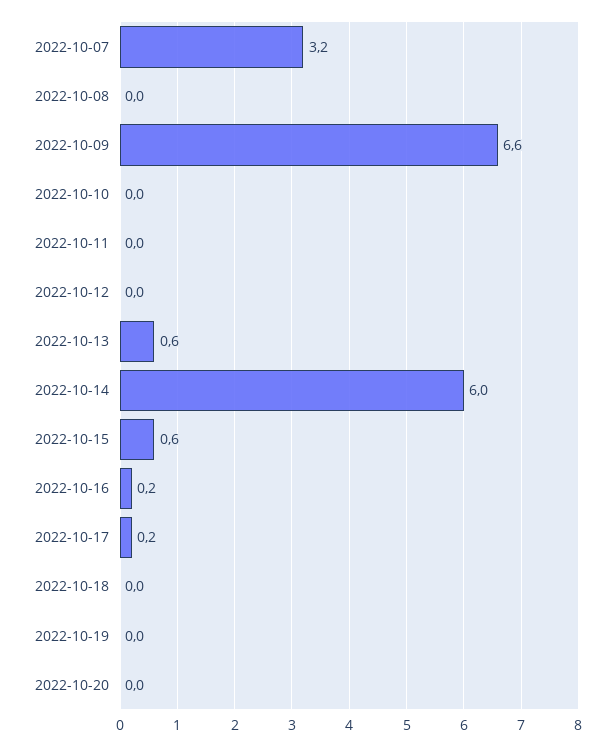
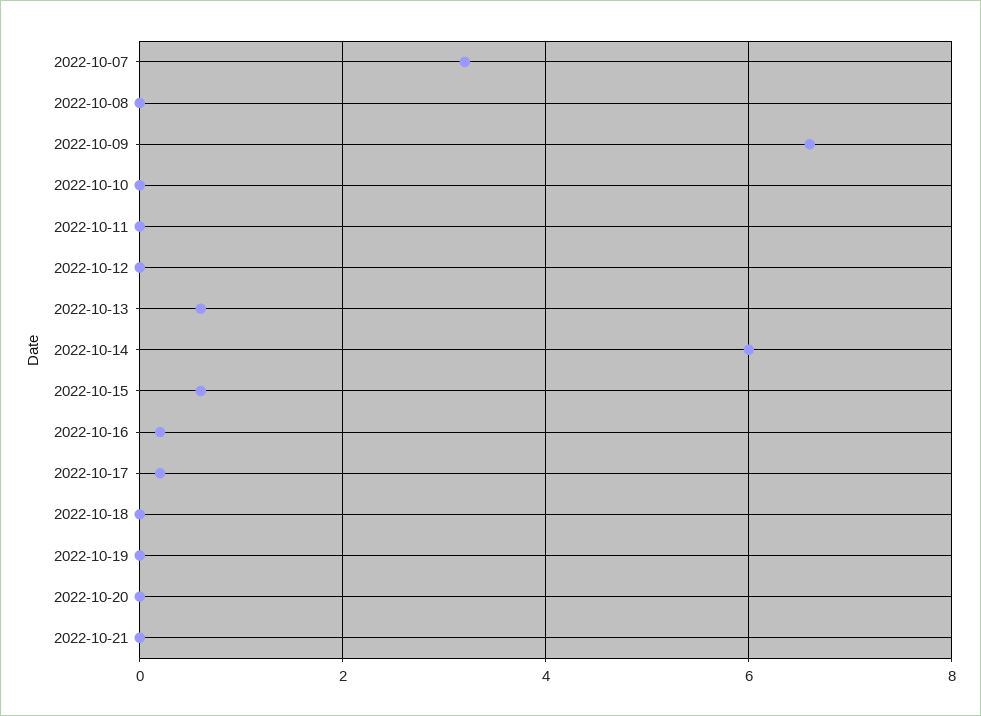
2022-10-21: none -> 0

